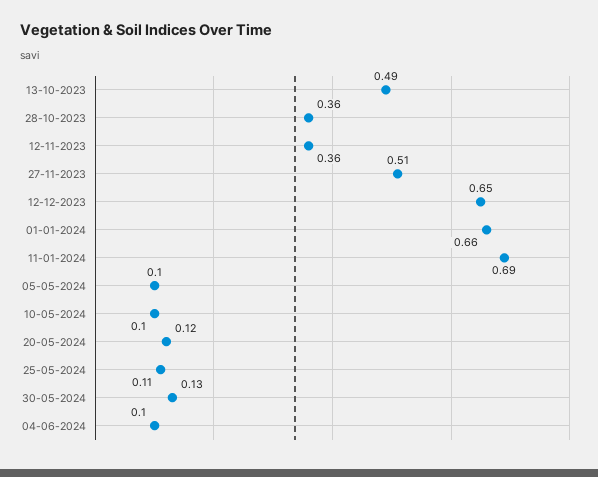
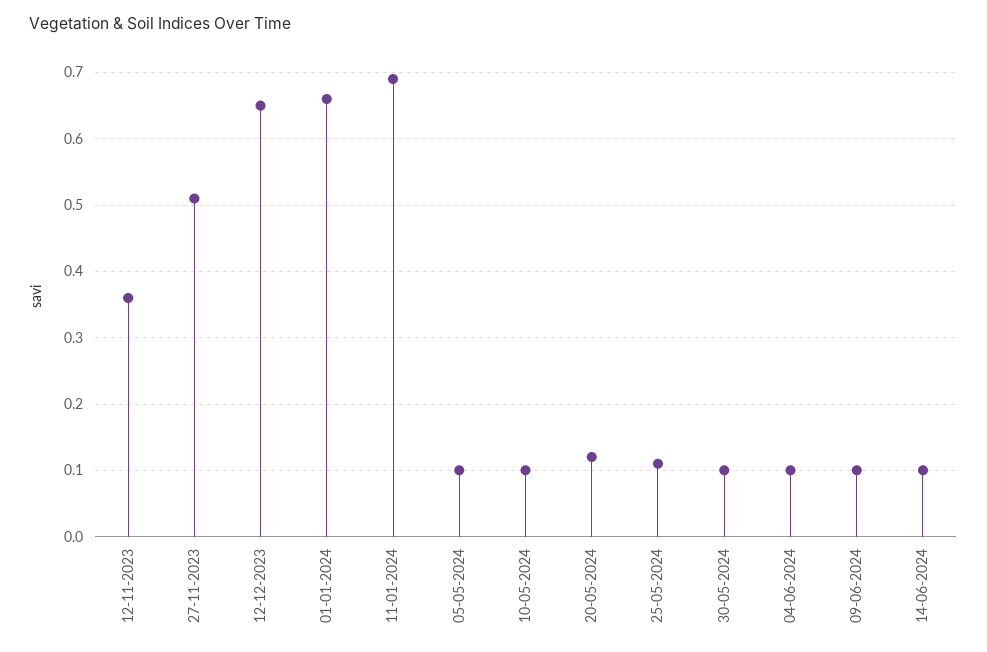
13-10-2023: 0.49 -> none
28-10-2023: 0.36 -> none
30-05-2024: 0.13 -> 0.1
09-06-2024: none -> 0.1
14-06-2024: none -> 0.1

